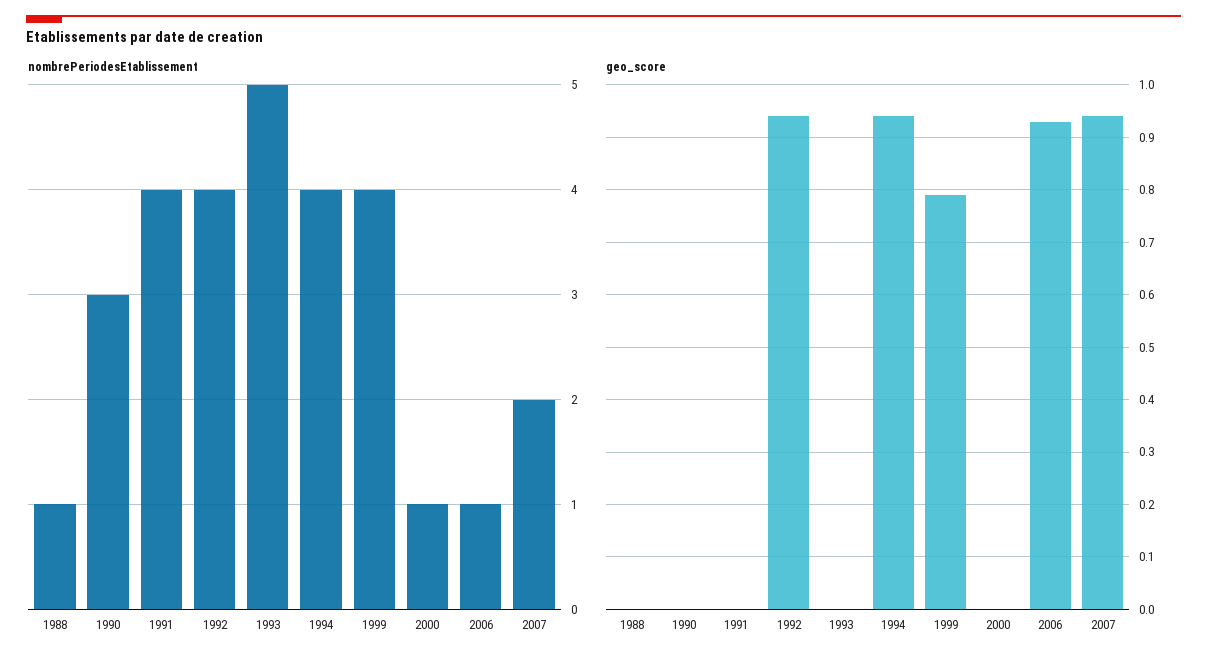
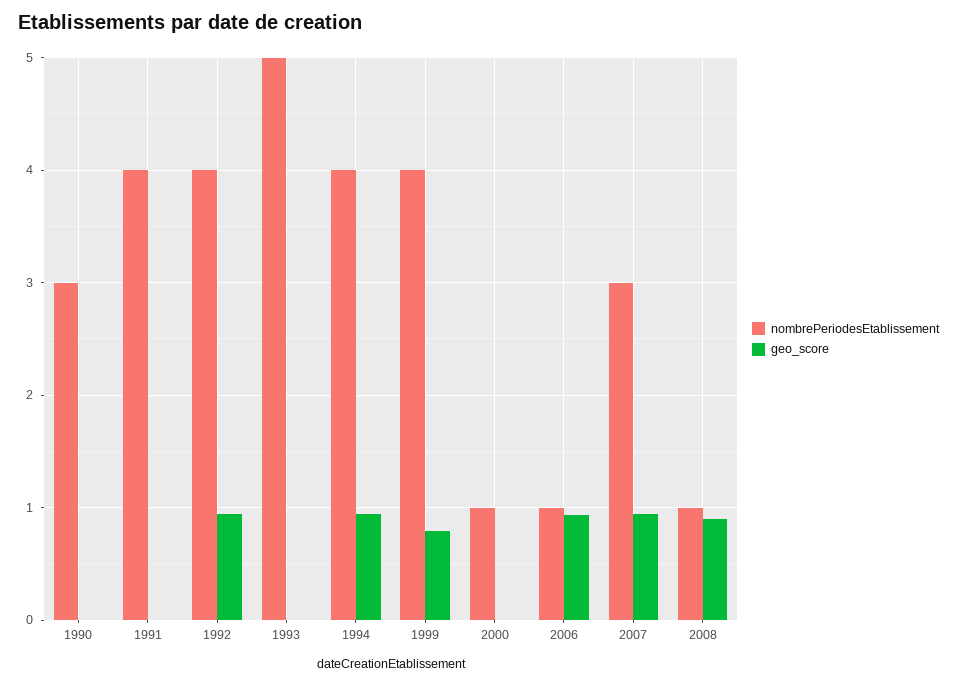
nombrePeriodesEtablissement, 1988: 1 -> none
nombrePeriodesEtablissement, 2007: 2 -> 3
geo_score, 1988: 0 -> none
nombrePeriodesEtablissement, 2008: none -> 1
geo_score, 2008: none -> 0.9

